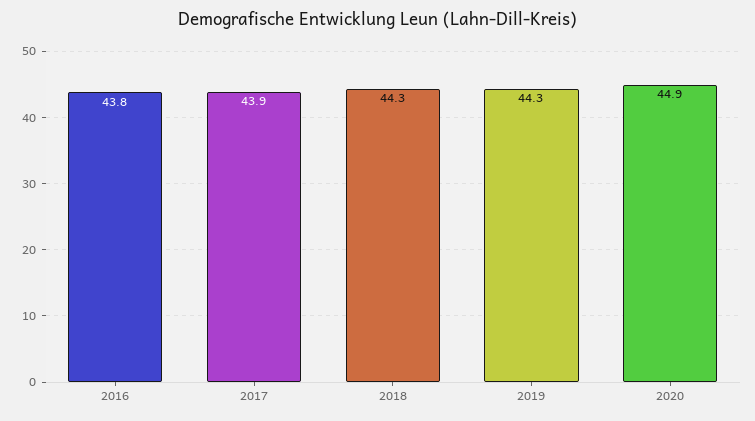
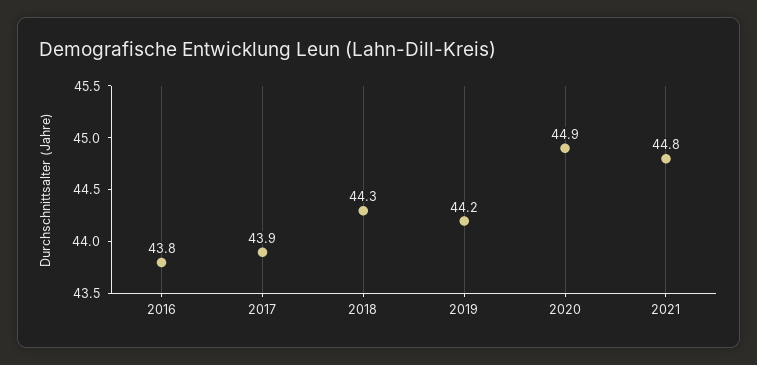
2019: 44.3 -> 44.2
2021: none -> 44.8

